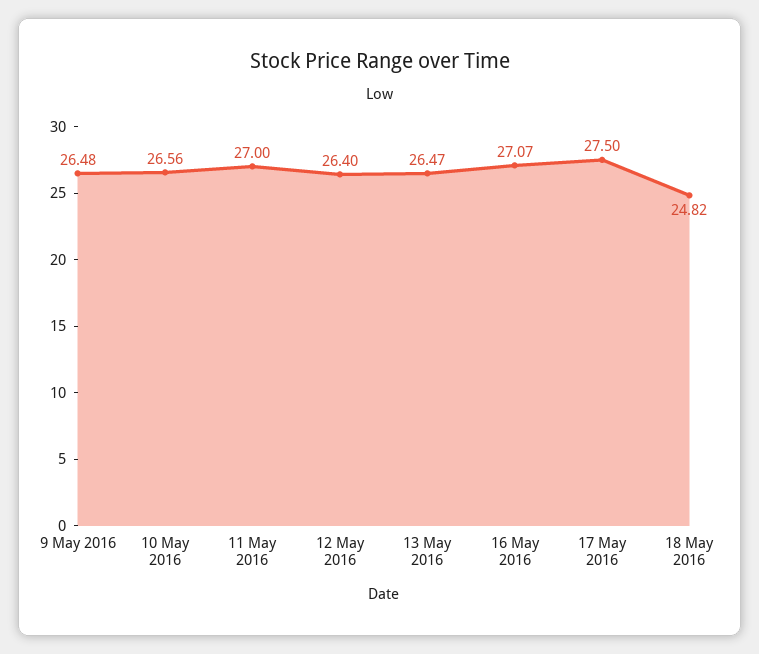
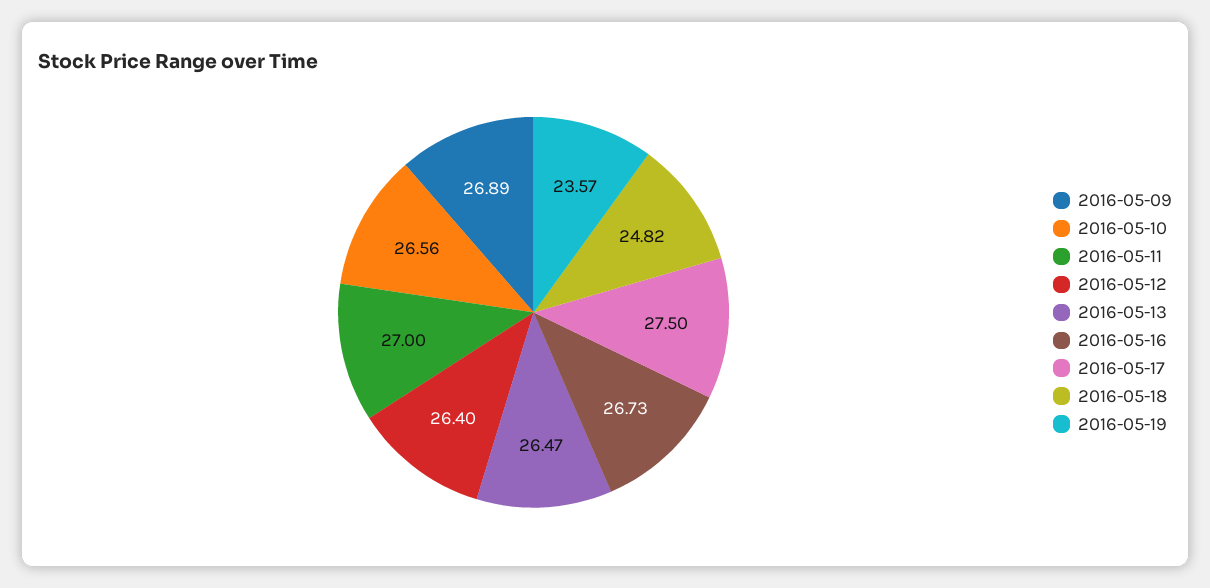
9 May 2016: 26.48 -> 26.89
16 May 2016: 27.07 -> 26.73
2016-05-19: none -> 23.57

